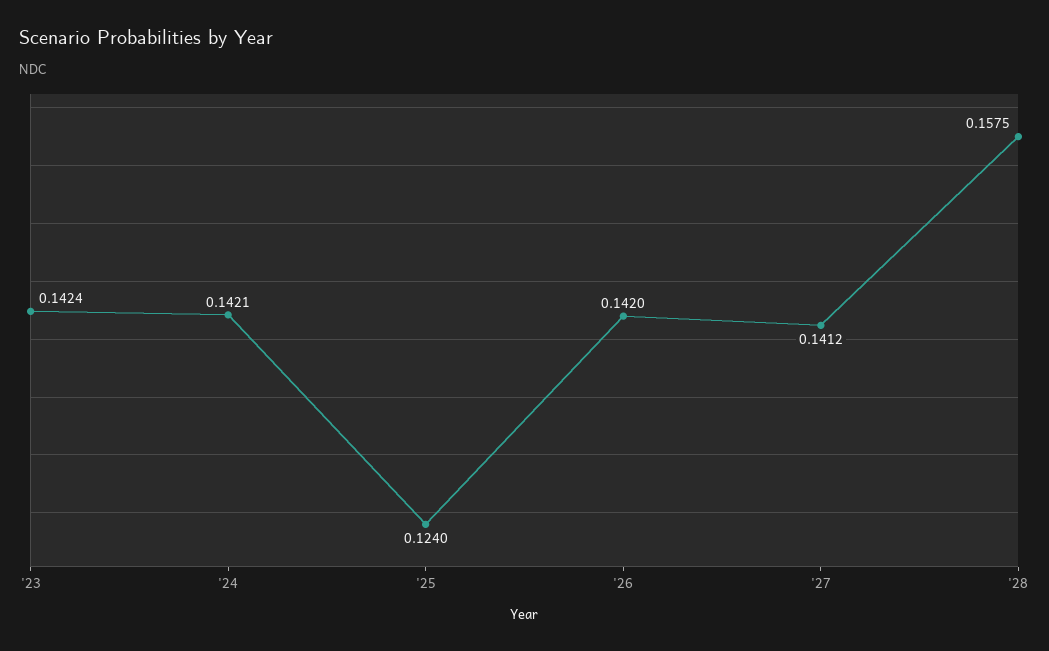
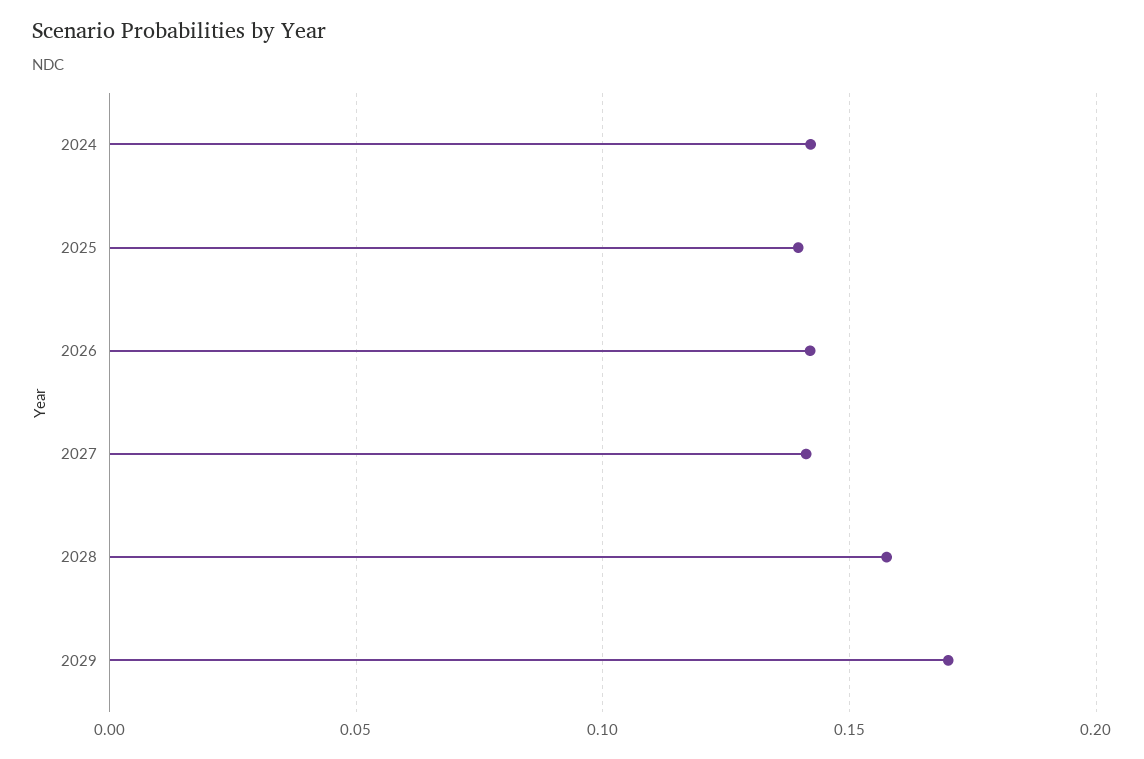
'23: 0.1424 -> none
'25: 0.124 -> 0.14
2029: none -> 0.17

